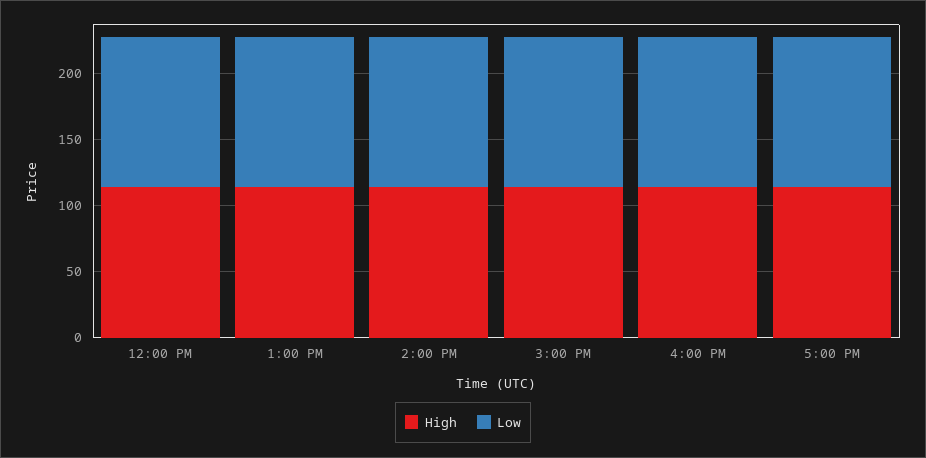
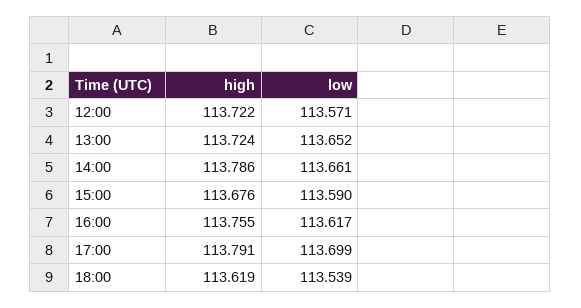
High, 18:00: none -> 113.619
Low, 18:00: none -> 113.539

